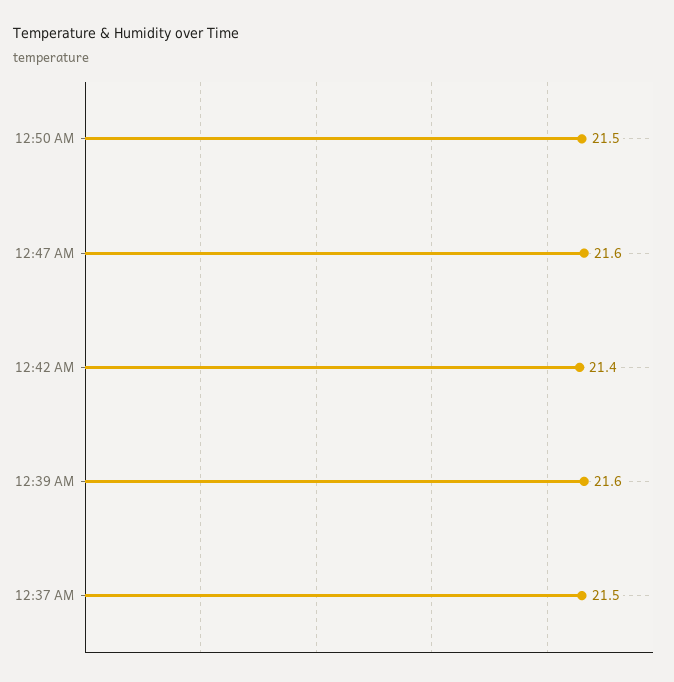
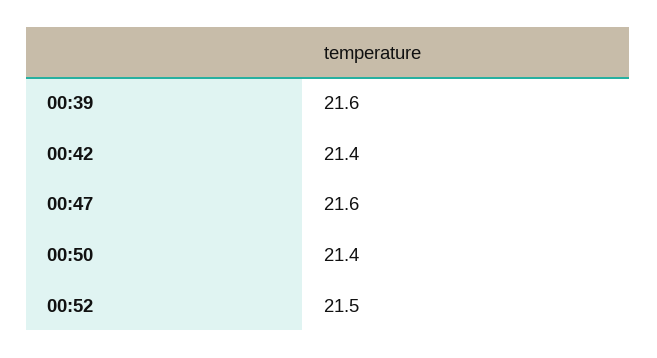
12:50 AM: 21.5 -> 21.4
12:37 AM: 21.5 -> none
00:52: none -> 21.5

